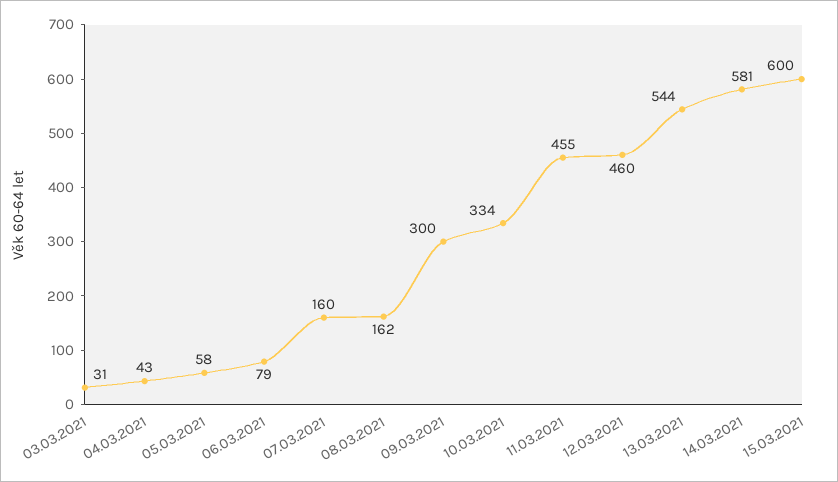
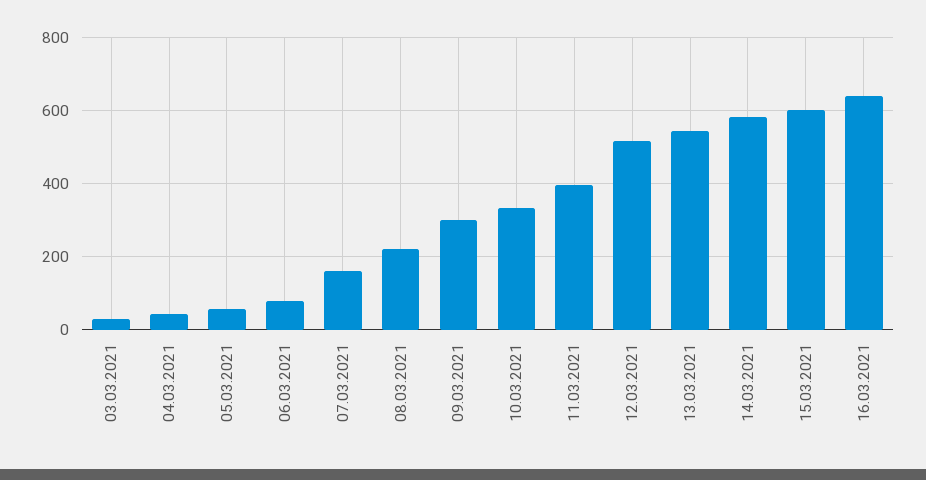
08.03.2021: 162 -> 220
11.03.2021: 455 -> 400
12.03.2021: 460 -> 520
16.03.2021: none -> 640

